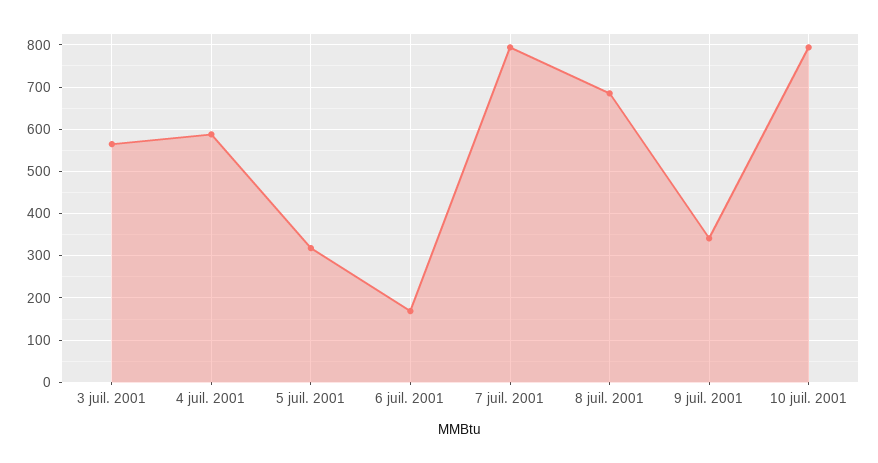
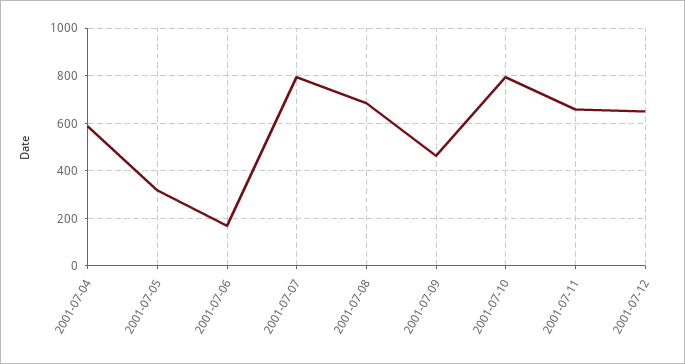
3 juil. 2001: 560 -> none
9 juil. 2001: 340 -> 450
2001-07-11: none -> 650
2001-07-12: none -> 650

